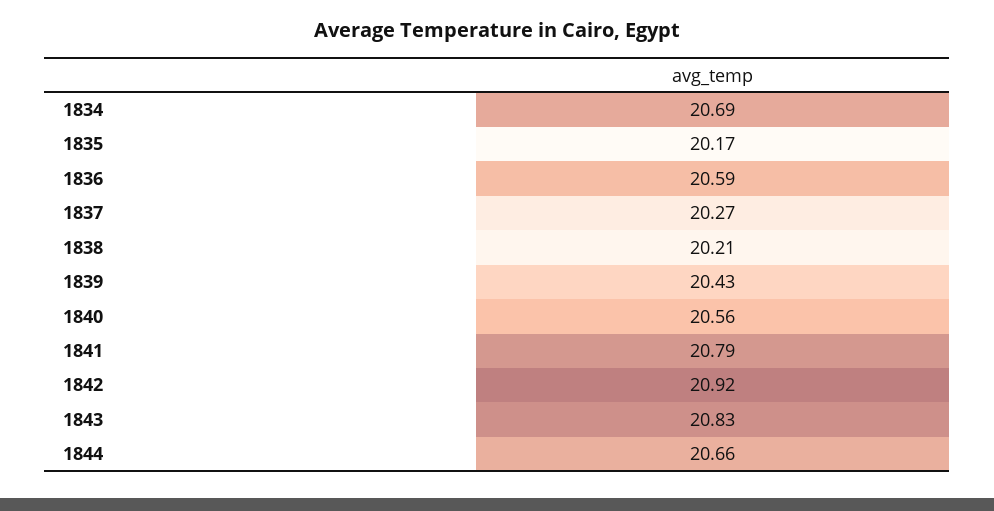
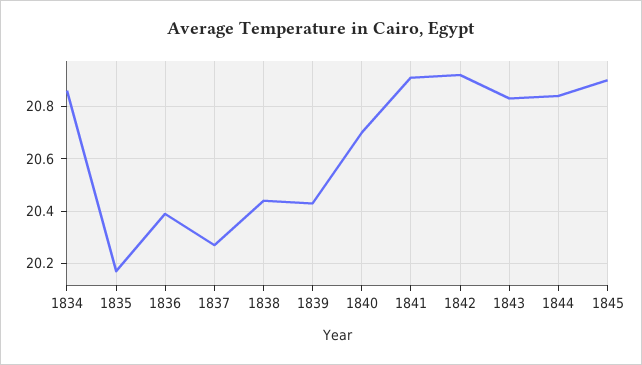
1834: 20.69 -> 20.85
1836: 20.59 -> 20.4
1838: 20.21 -> 20.45
1840: 20.56 -> 20.7
1841: 20.79 -> 20.9
1844: 20.66 -> 20.85
1845: none -> 20.9

